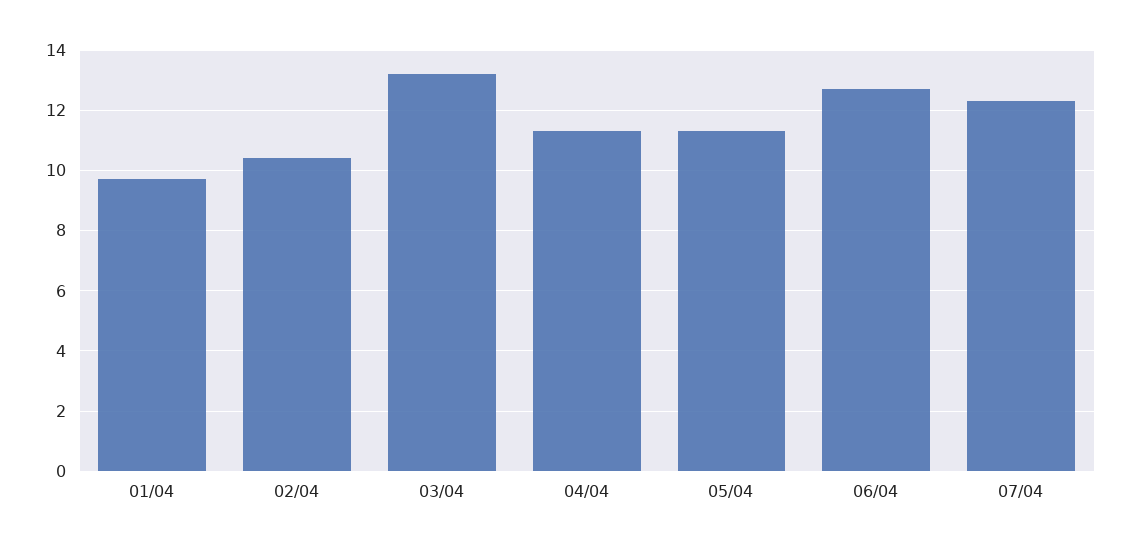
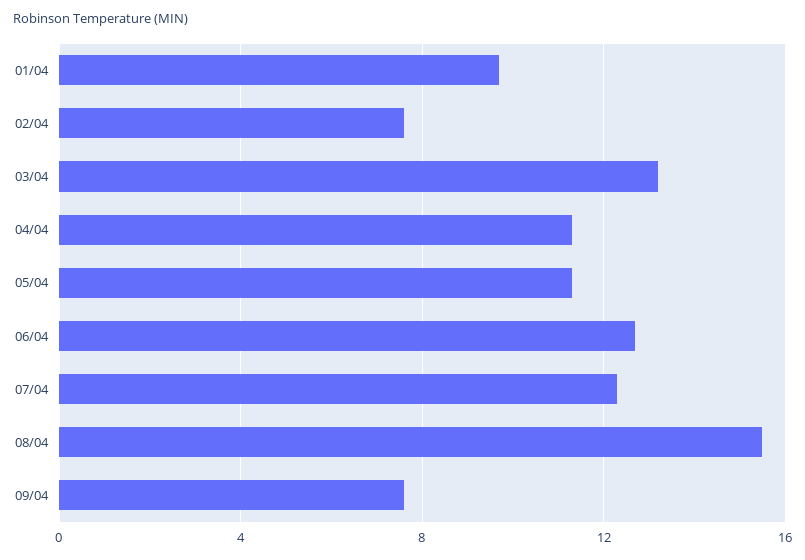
02/04: 10.5 -> 7.5
08/04: none -> 15.5
09/04: none -> 7.5

